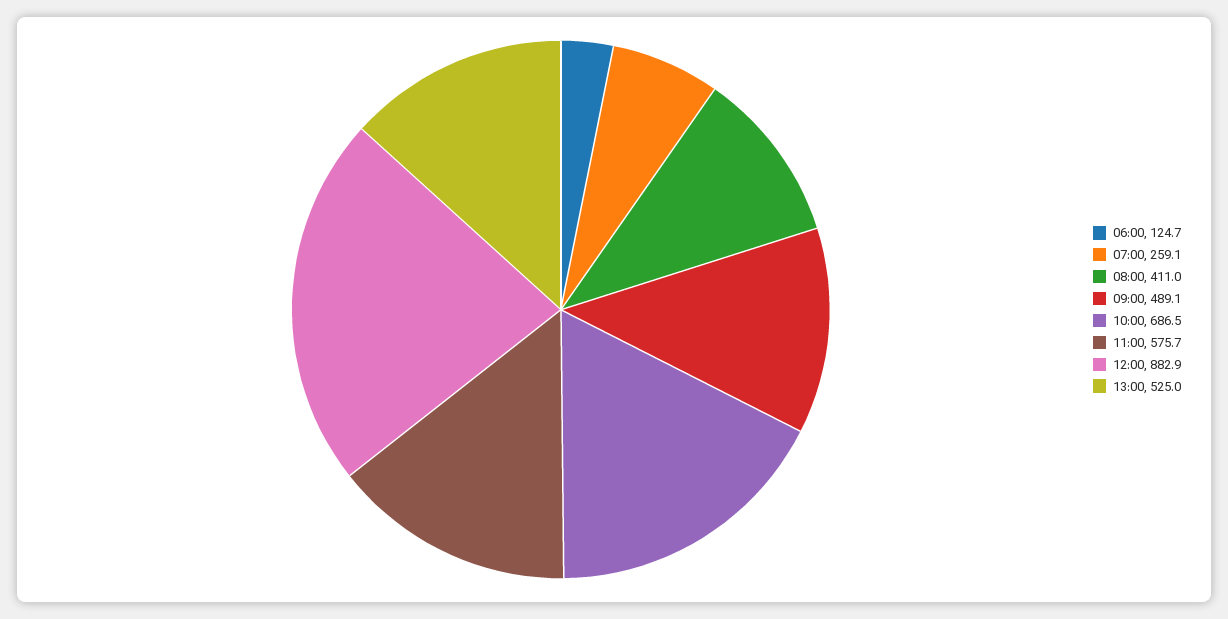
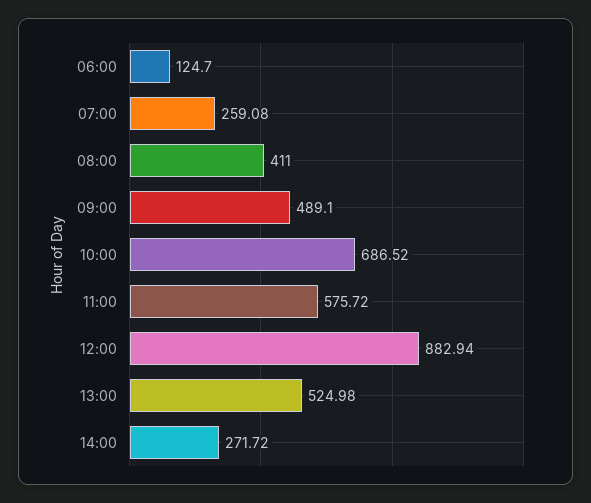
14:00: none -> 271.72

